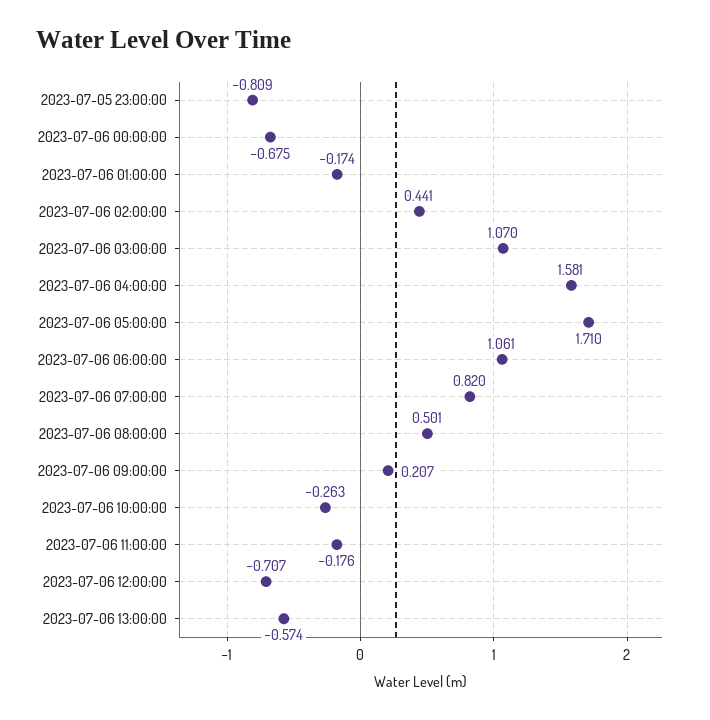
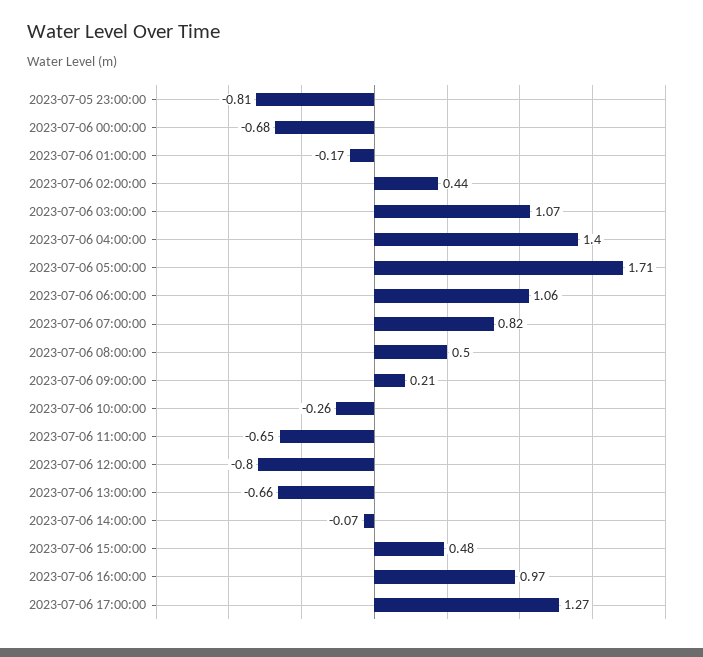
2023-07-06 04:00:00: 1.581 -> 1.4
2023-07-06 11:00:00: -0.176 -> -0.65
2023-07-06 12:00:00: -0.707 -> -0.8
2023-07-06 13:00:00: -0.574 -> -0.66
2023-07-06 14:00:00: none -> -0.07
2023-07-06 15:00:00: none -> 0.48
2023-07-06 16:00:00: none -> 0.97
2023-07-06 17:00:00: none -> 1.27

